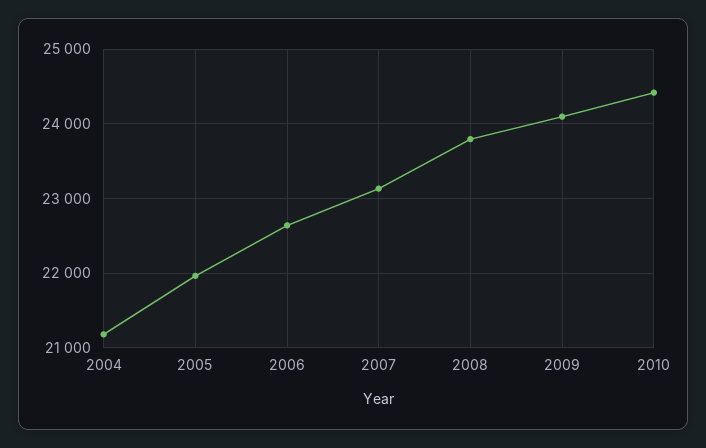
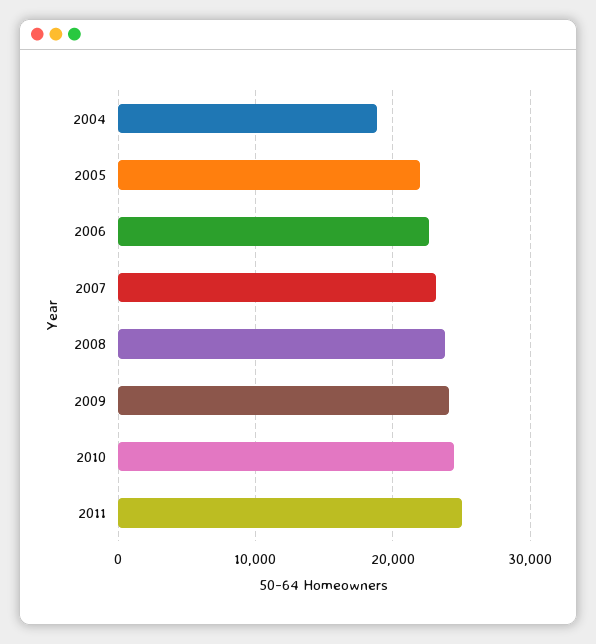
2004: 21200 -> 19000
2011: none -> 25000

